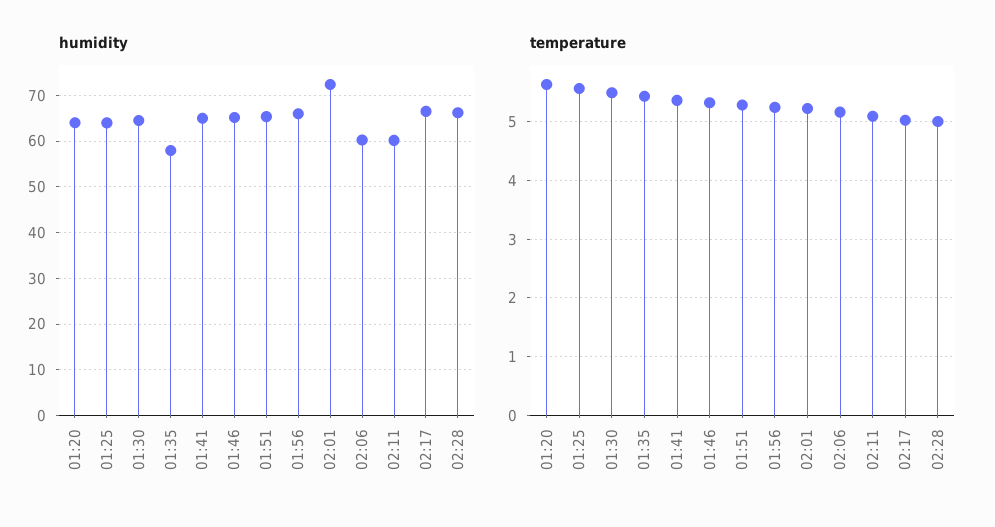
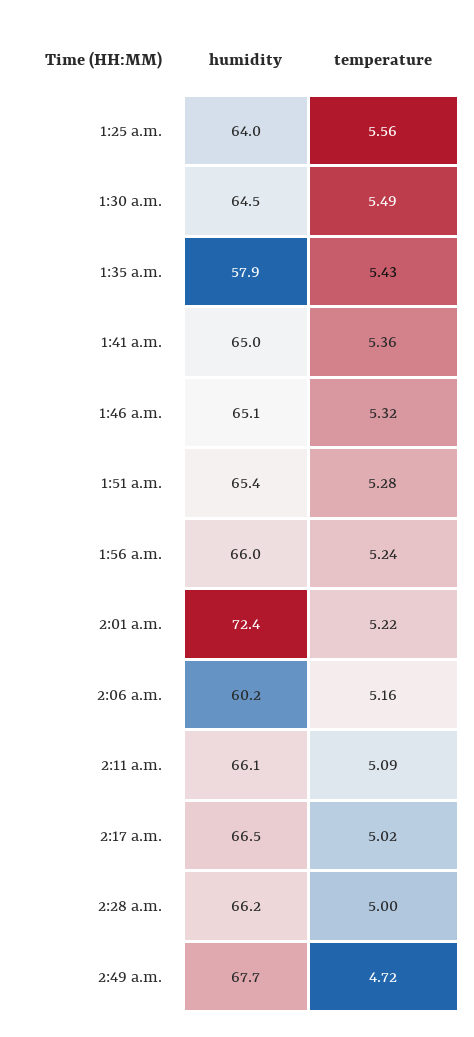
humidity, 01:20: 64 -> none
humidity, 02:11: 60 -> 66.1
temperature, 01:20: 5.6 -> none
humidity, 2:49 a.m.: none -> 67.7
temperature, 2:49 a.m.: none -> 4.72

